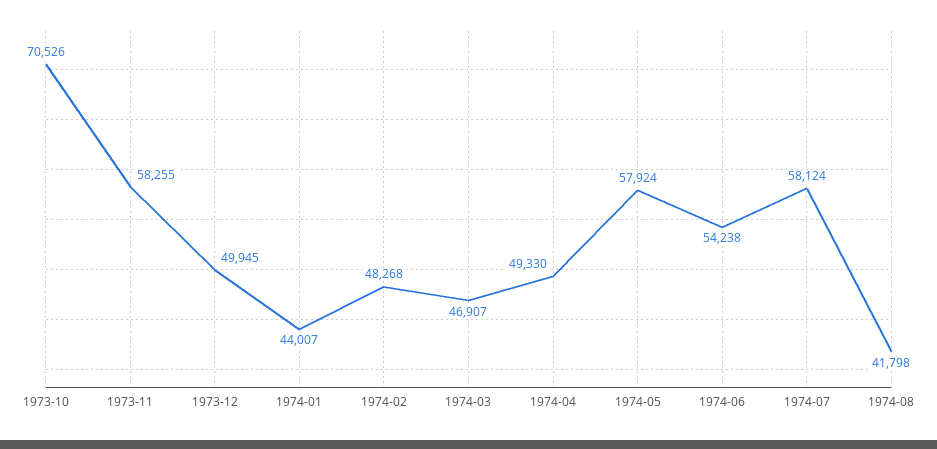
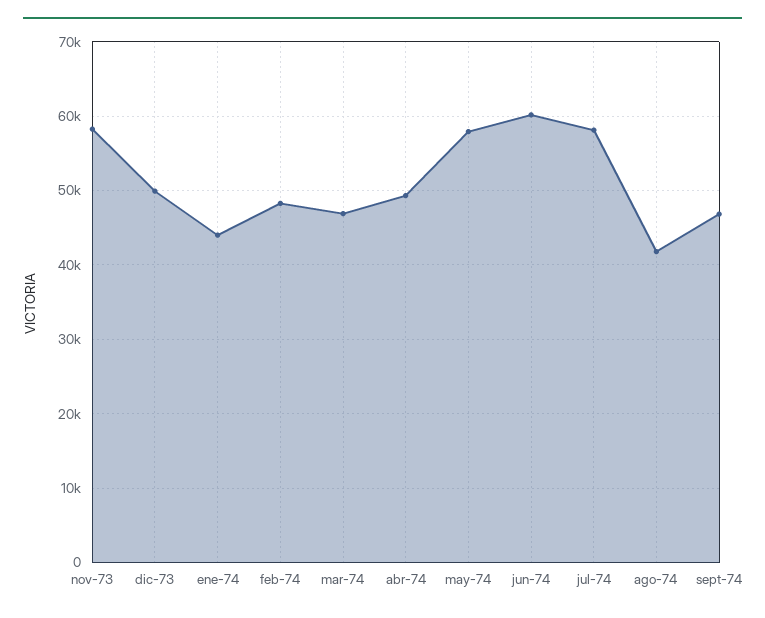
1973-10: 70526 -> none
1974-06: 54238 -> 60000
sept-74: none -> 47000

